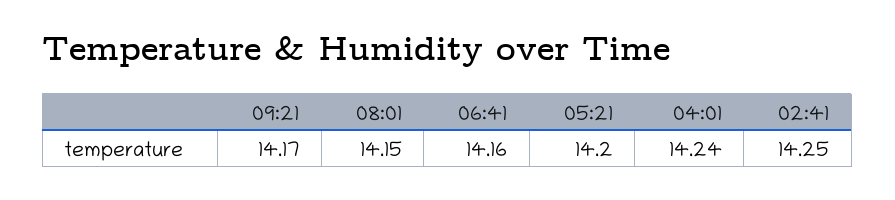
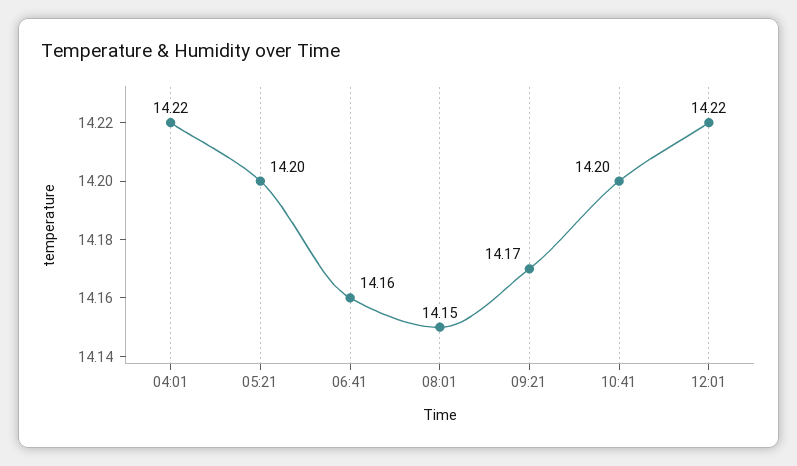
04:01: 14.24 -> 14.22
02:41: 14.25 -> none
10:41: none -> 14.2
12:01: none -> 14.22

